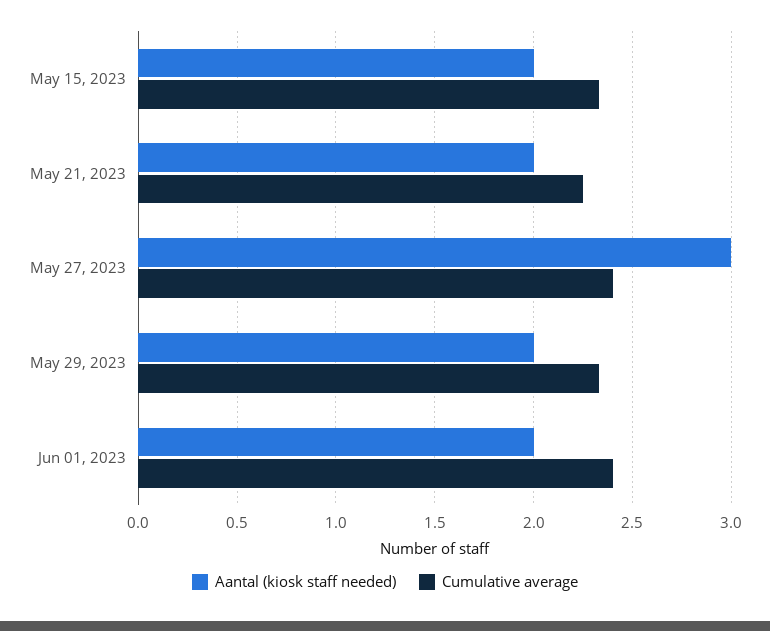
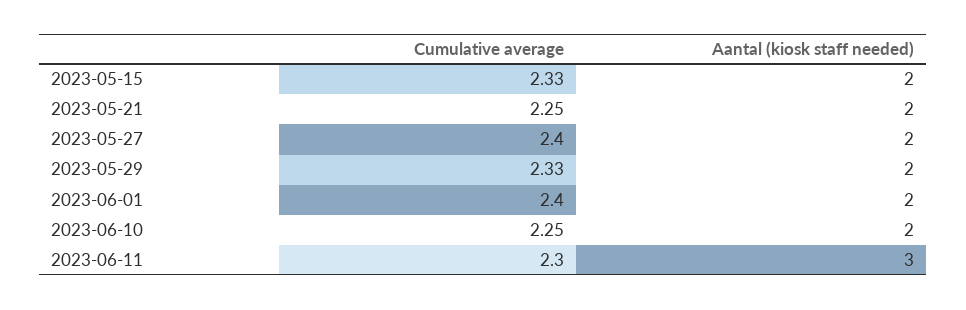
Aantal (kiosk staff needed), May 27, 2023: 3 -> 2
Cumulative average, 2023-06-10: none -> 2.25
Aantal (kiosk staff needed), 2023-06-10: none -> 2
Cumulative average, 2023-06-11: none -> 2.3
Aantal (kiosk staff needed), 2023-06-11: none -> 3

